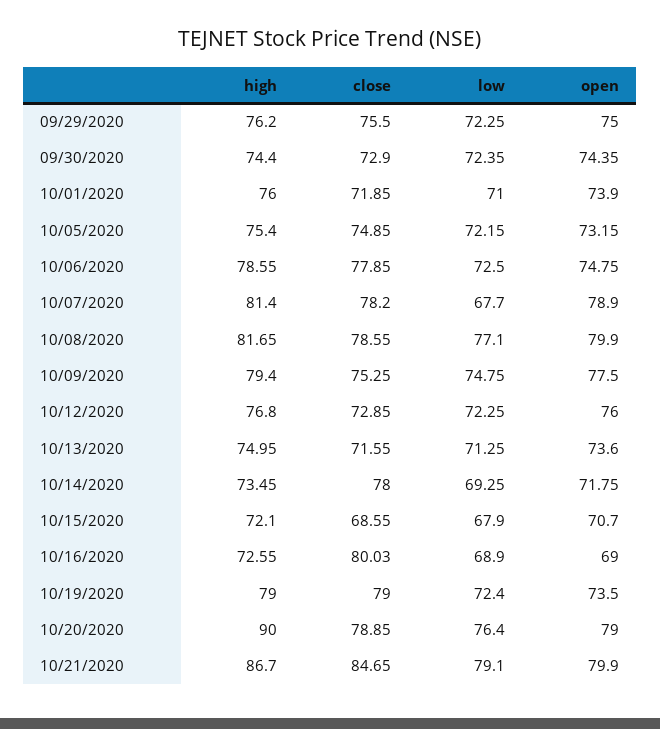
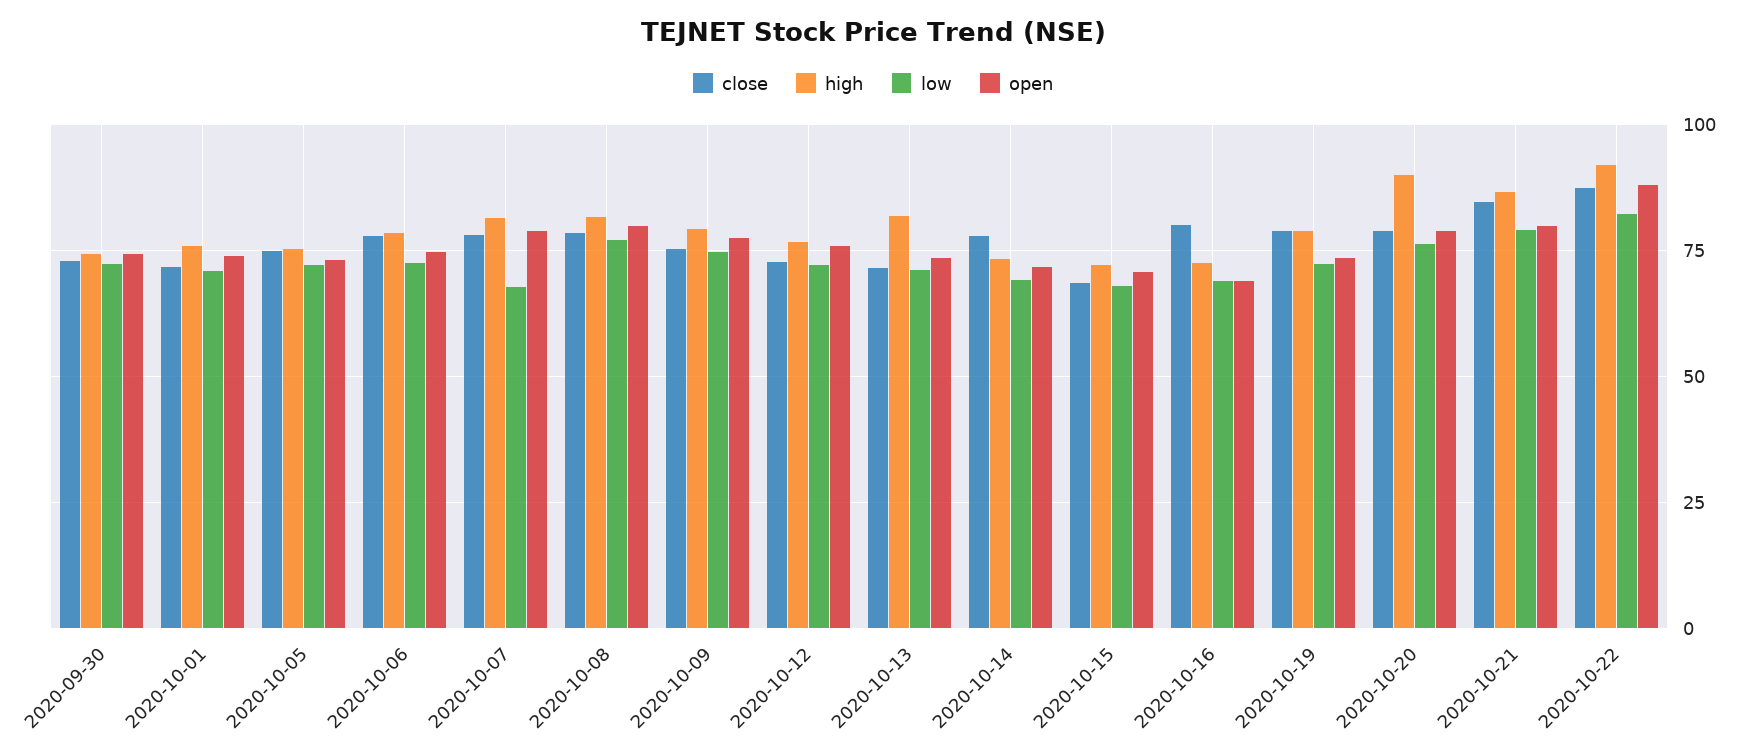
high, 09/29/2020: 76.2 -> none
close, 09/29/2020: 75.5 -> none
low, 09/29/2020: 72.25 -> none
open, 09/29/2020: 75 -> none
high, 10/13/2020: 74.95 -> 82.5
close, 2020-10-22: none -> 87.5
high, 2020-10-22: none -> 92.5
low, 2020-10-22: none -> 82.5
open, 2020-10-22: none -> 87.5

